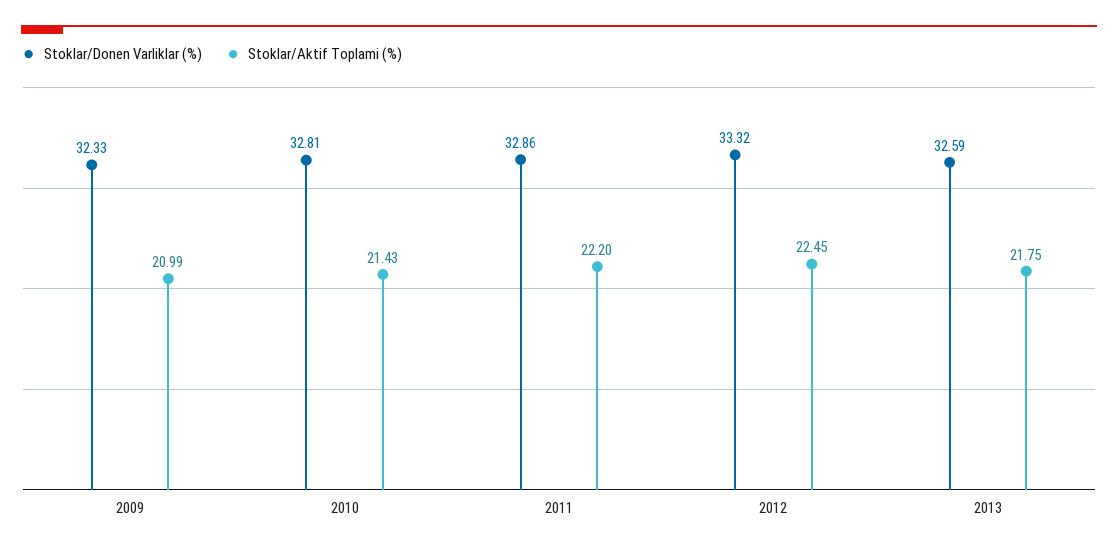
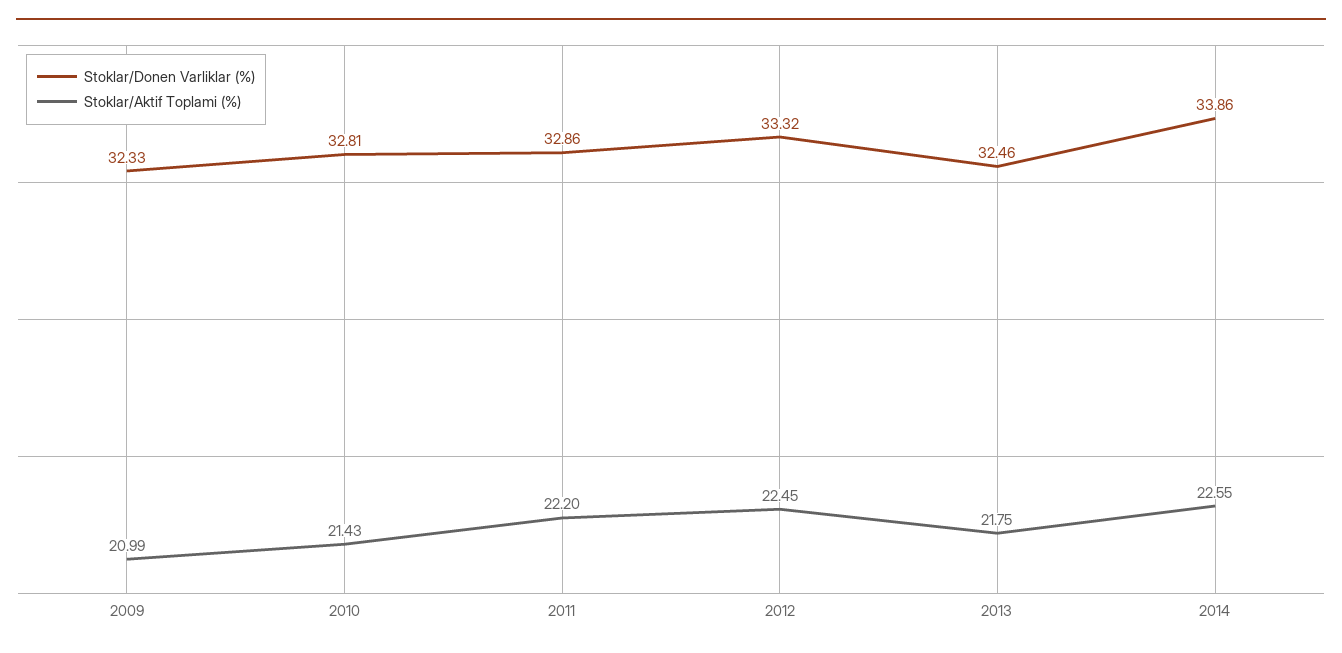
Stoklar/Donen Varliklar (%), 2013: 32.59 -> 32.46
Stoklar/Donen Varliklar (%), 2014: none -> 33.86
Stoklar/Aktif Toplami (%), 2014: none -> 22.55

